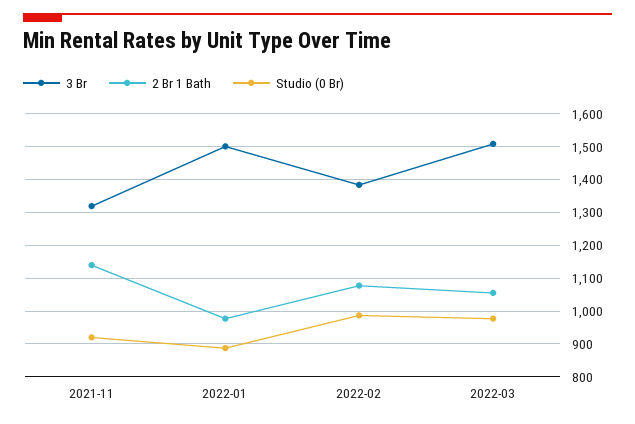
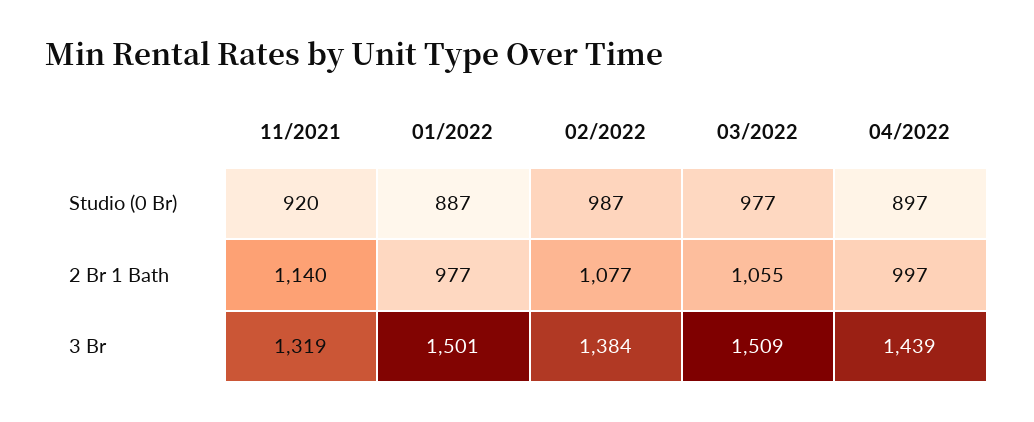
Studio (0 Br), 04/2022: none -> 897
2 Br 1 Bath, 04/2022: none -> 997
3 Br, 04/2022: none -> 1439

